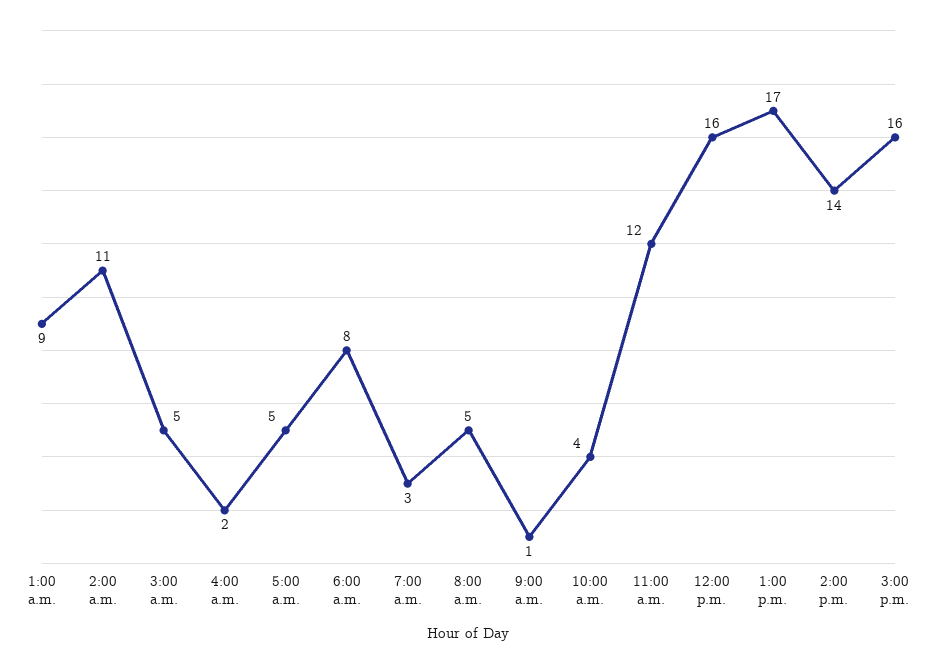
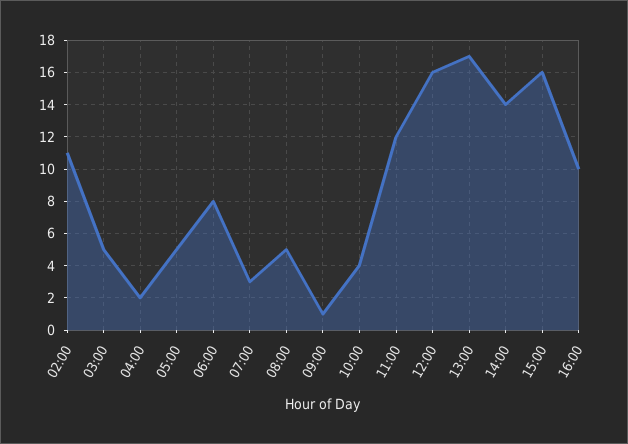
1:00 a.m.: 9 -> none
16:00: none -> 10

